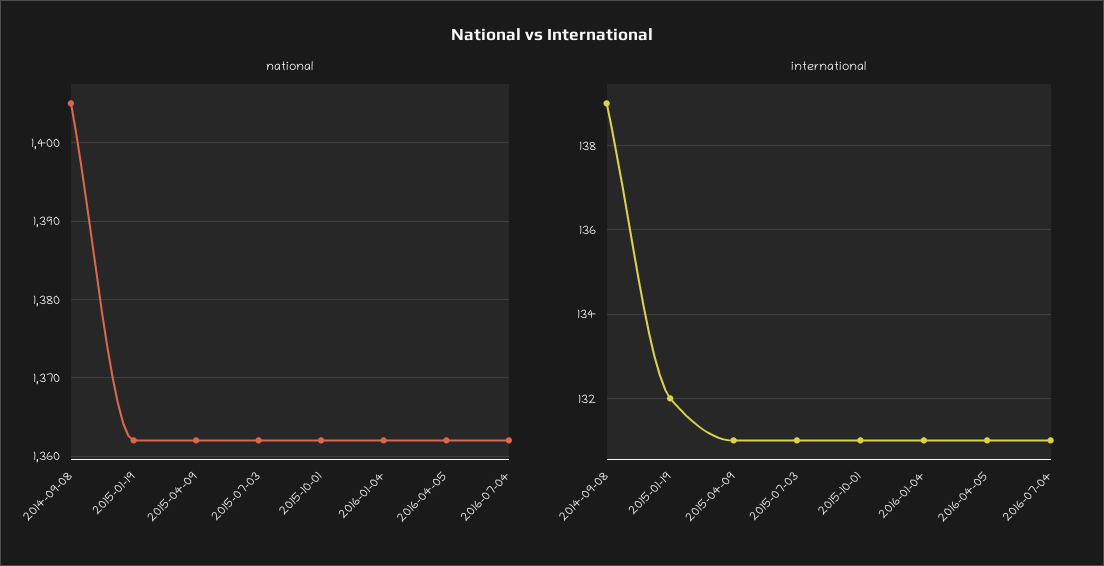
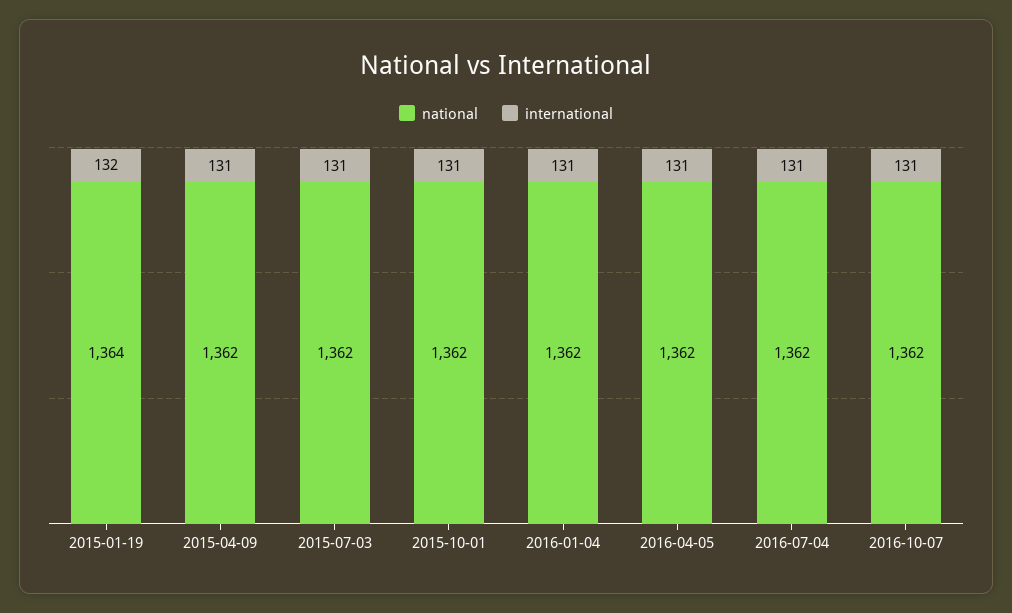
national, 2014-09-08: 1405 -> none
national, 2015-01-19: 1362 -> 1364
international, 2014-09-08: 139 -> none
national, 2016-10-07: none -> 1362
international, 2016-10-07: none -> 131

